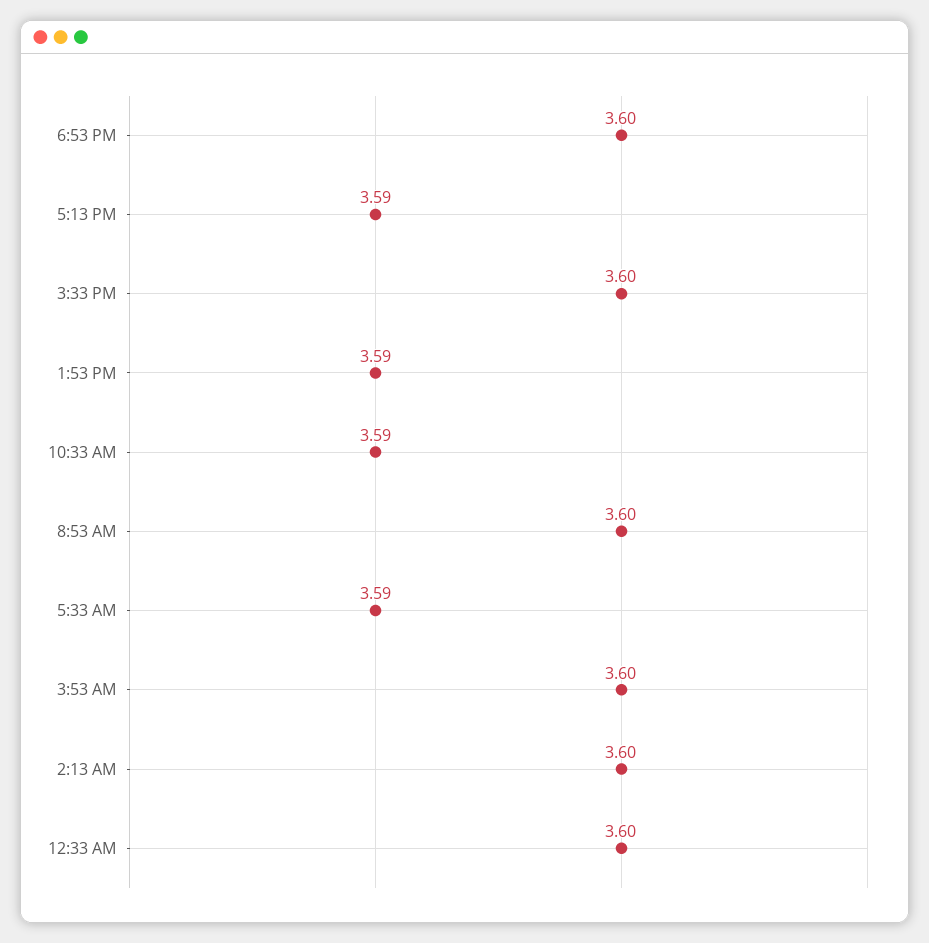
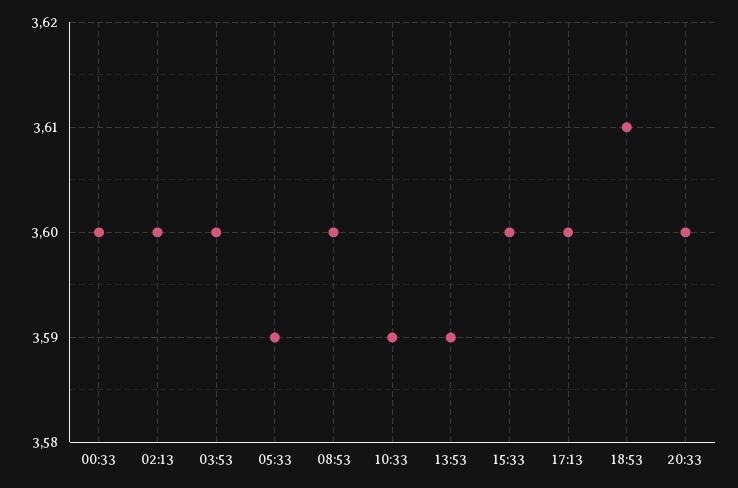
6:53 PM: 3.6 -> 3.61
5:13 PM: 3.59 -> 3.6
20:33: none -> 3.6

